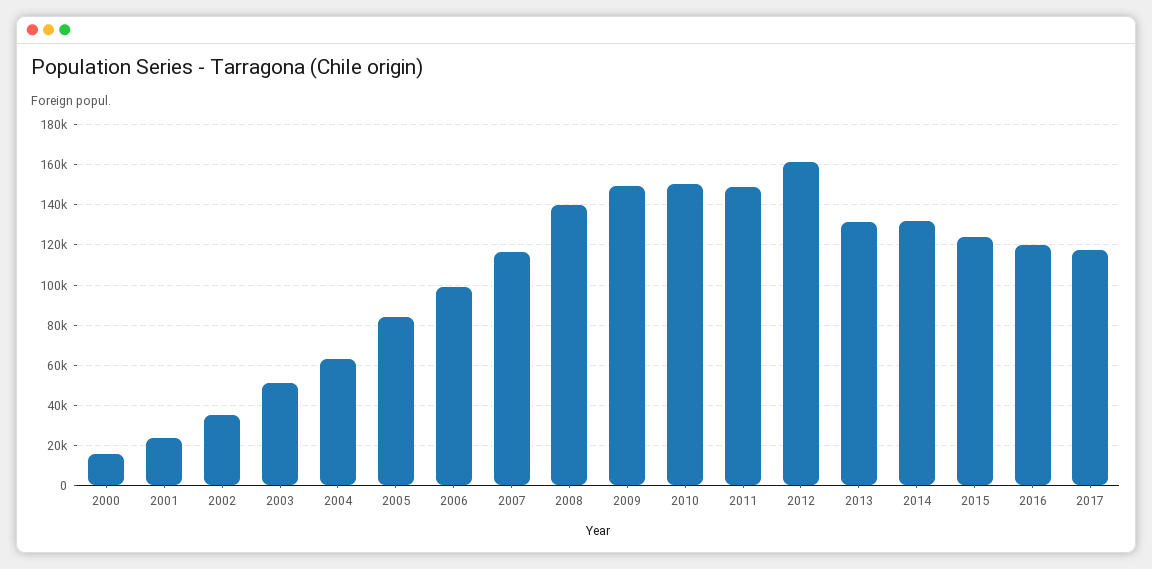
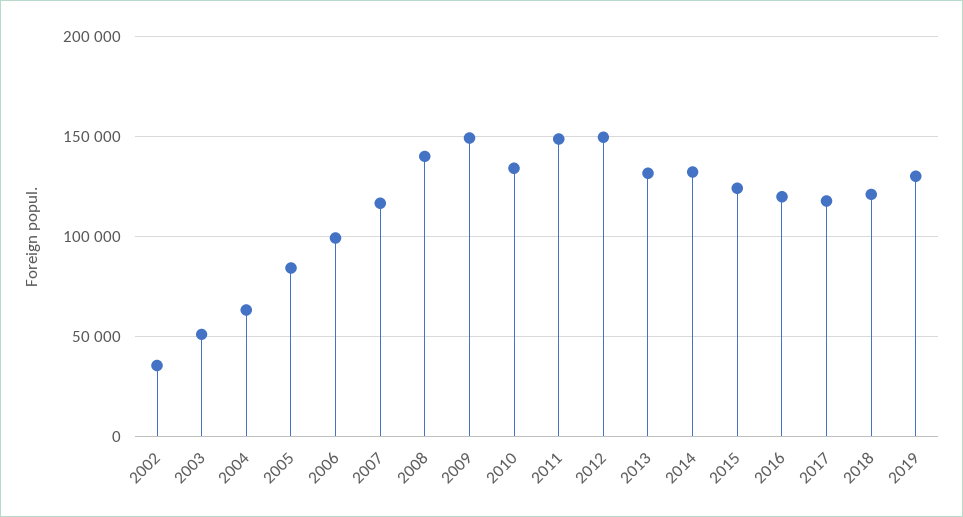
2000: 15000 -> none
2001: 25000 -> none
2010: 150000 -> 135000
2012: 160000 -> 150000
2018: none -> 120000
2019: none -> 130000

